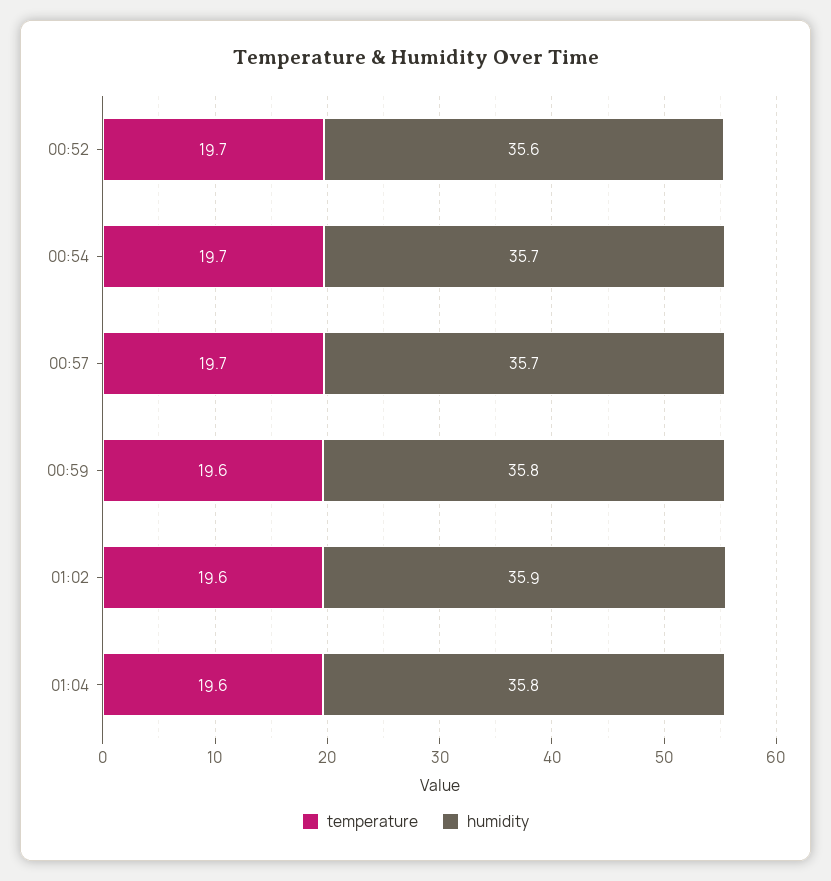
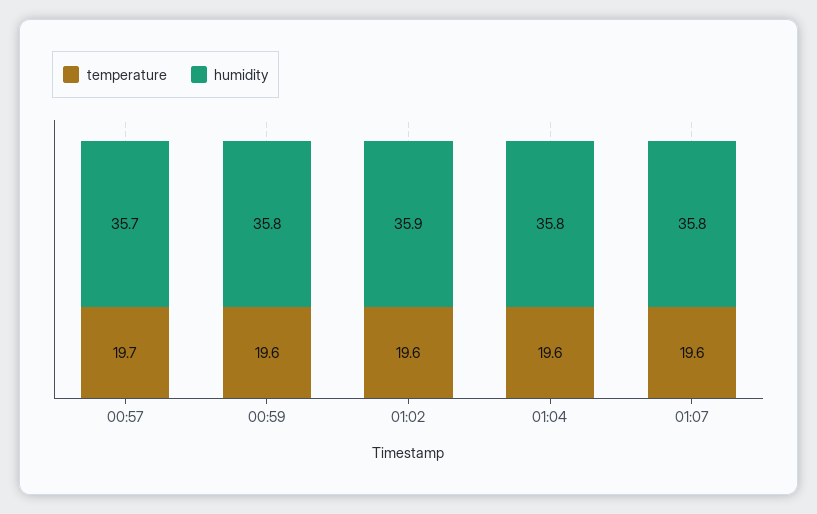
temperature, 00:52: 19.7 -> none
humidity, 00:52: 35.6 -> none
temperature, 00:54: 19.7 -> none
humidity, 00:54: 35.7 -> none
temperature, 01:07: none -> 19.6
humidity, 01:07: none -> 35.8

